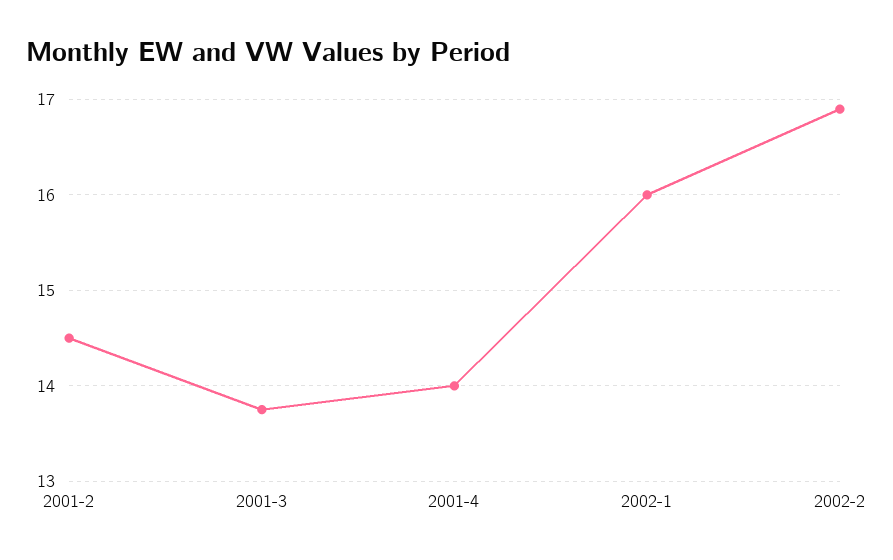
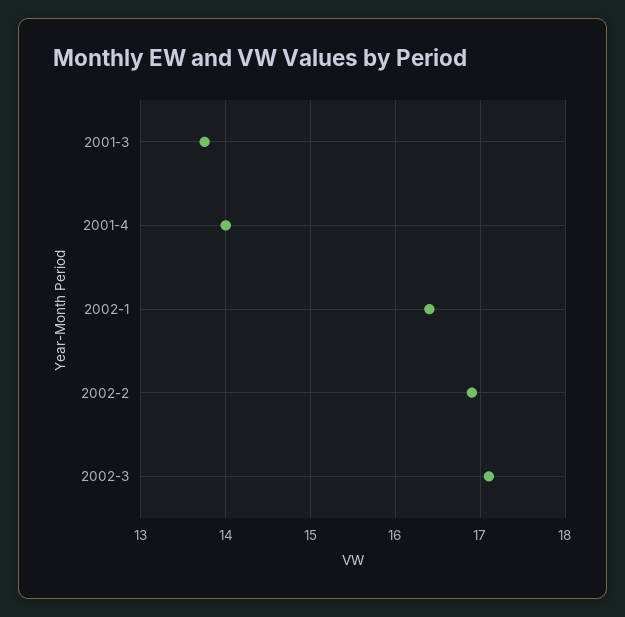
2001-2: 14.5 -> none
2002-1: 16 -> 16.4
2002-3: none -> 17.1

